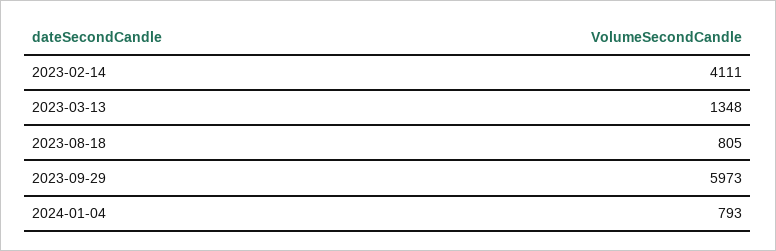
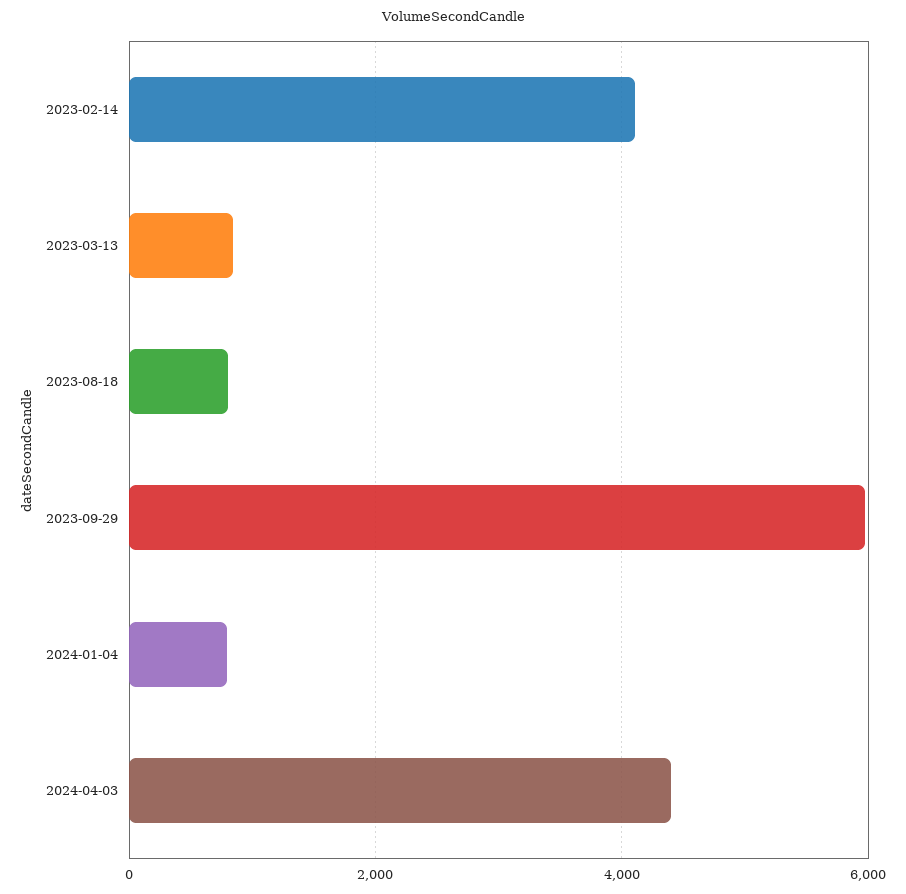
2023-03-13: 1348 -> 800
2024-04-03: none -> 4400

